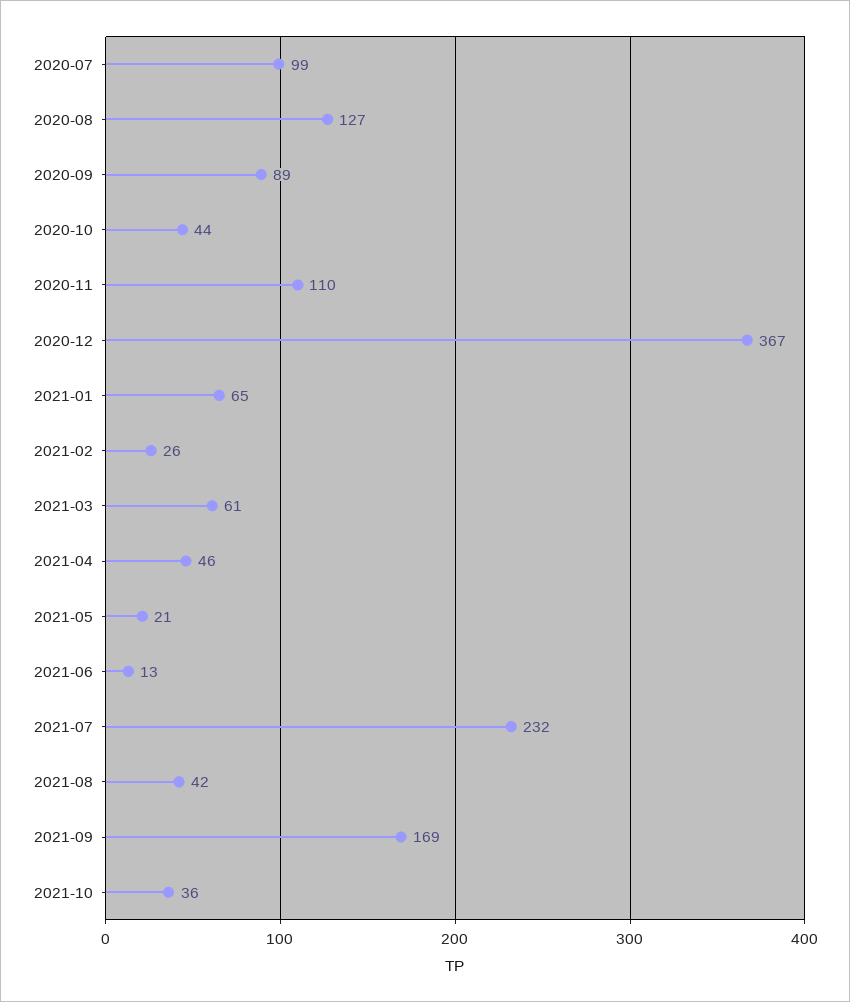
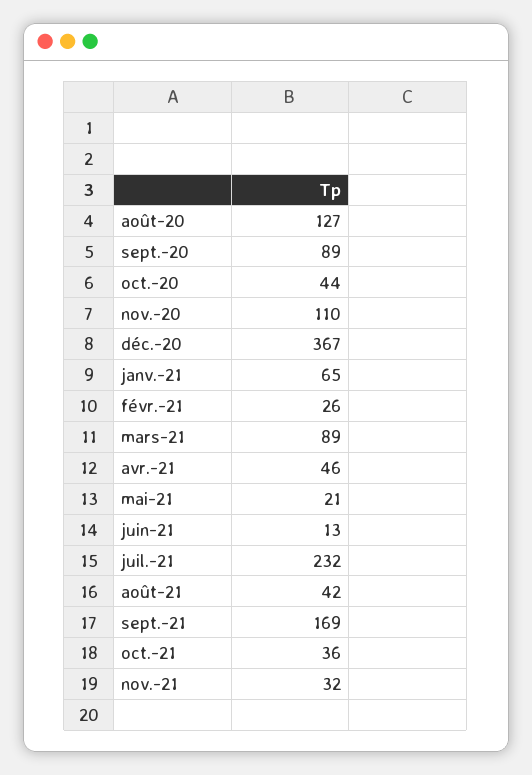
2020-07: 99 -> none
2021-03: 61 -> 89
nov.-21: none -> 32

